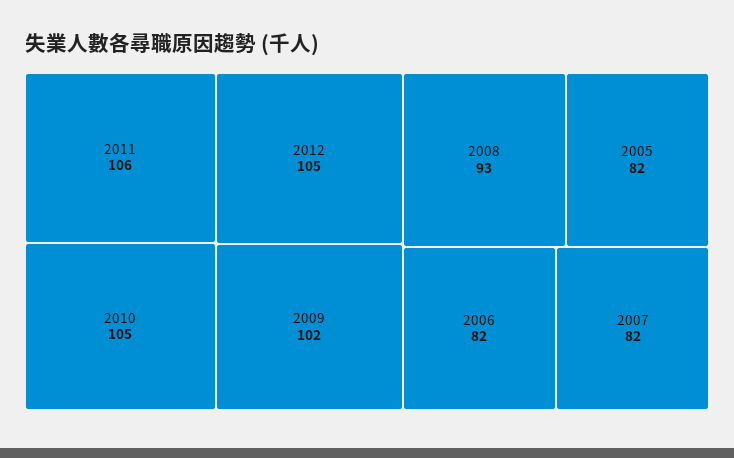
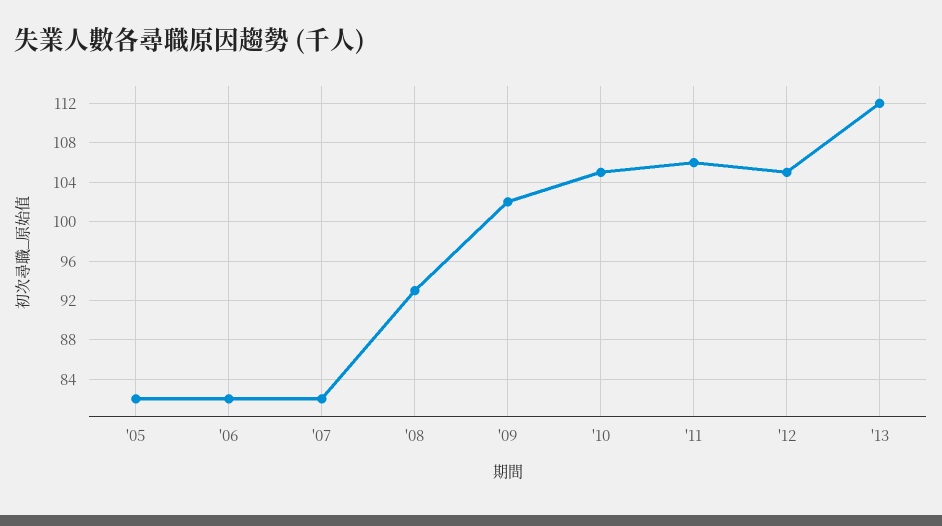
'13: none -> 112

